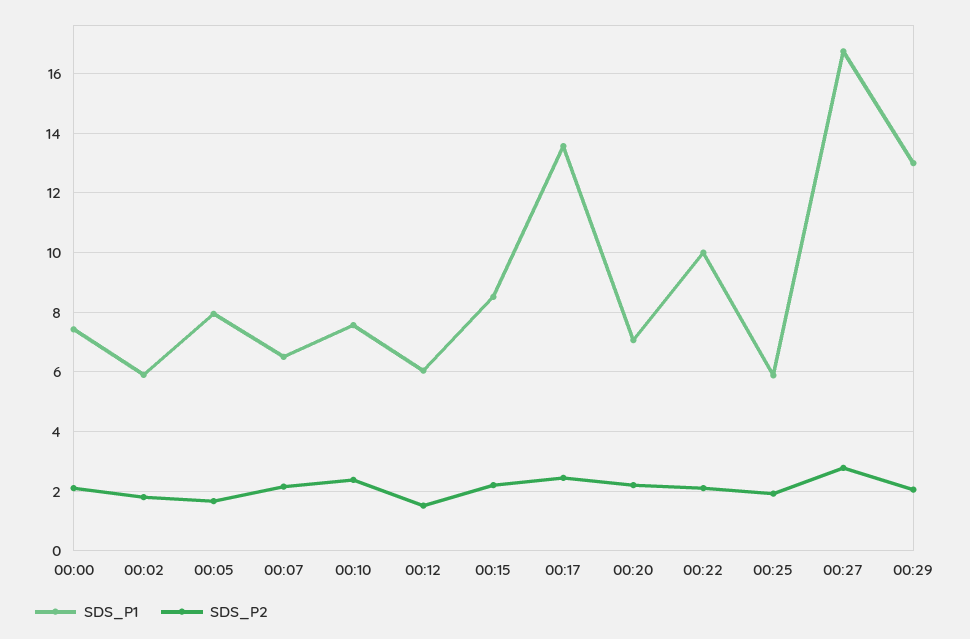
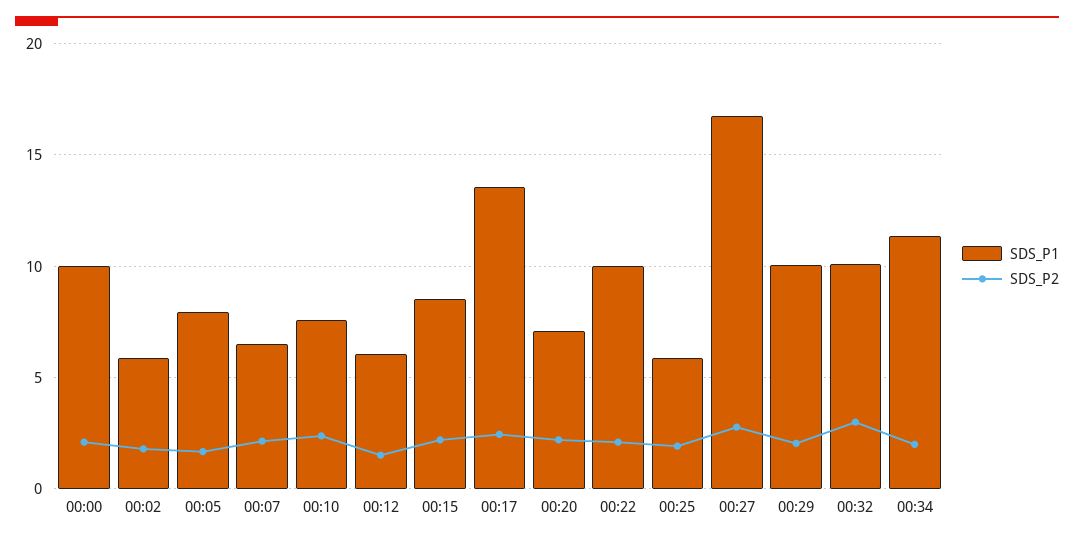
SDS_P1, 00:00: 7.5 -> 10
SDS_P1, 00:29: 13 -> 10
SDS_P1, 00:32: none -> 10
SDS_P2, 00:32: none -> 3
SDS_P1, 00:34: none -> 11.5
SDS_P2, 00:34: none -> 2

